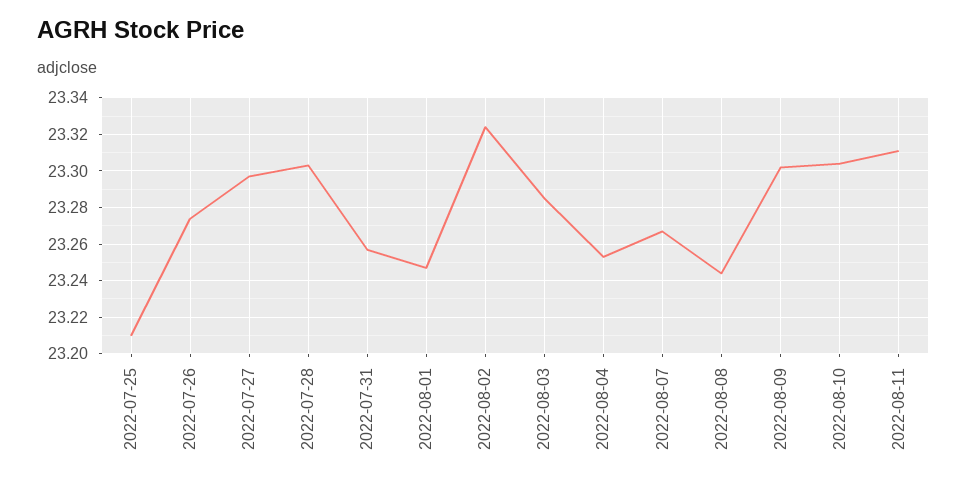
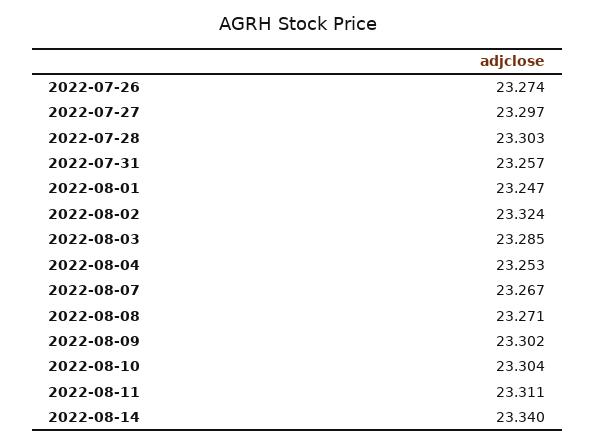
2022-07-25: 23.21 -> none
2022-08-08: 23.245 -> 23.271
2022-08-14: none -> 23.34

